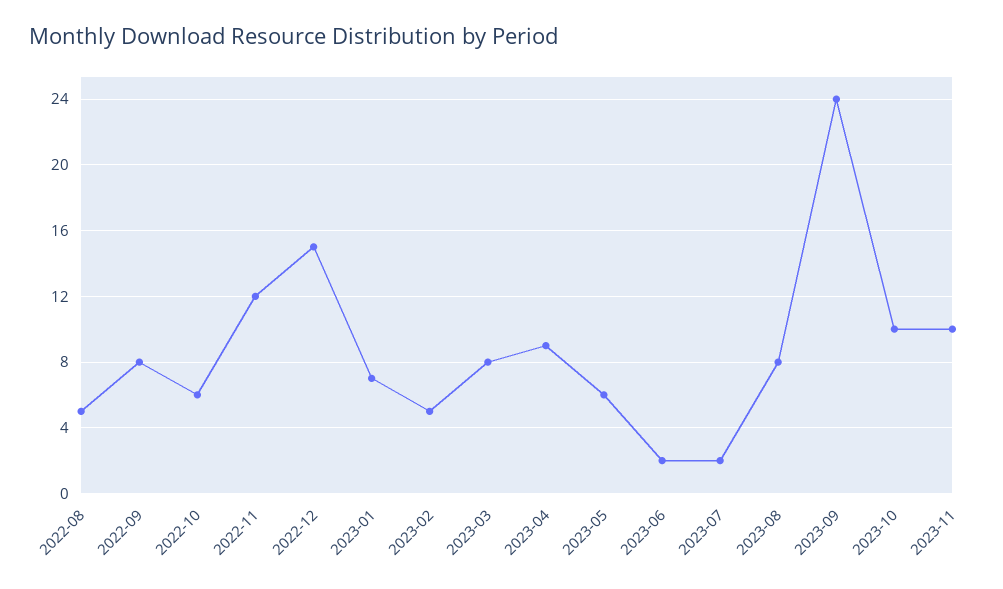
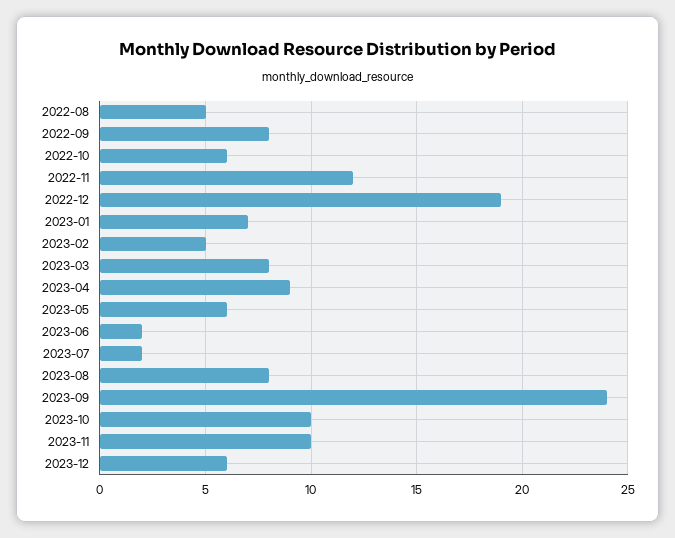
2022-12: 15 -> 19
2023-12: none -> 6

